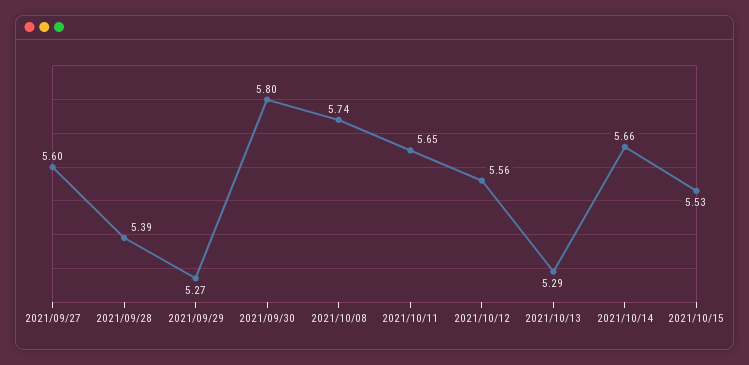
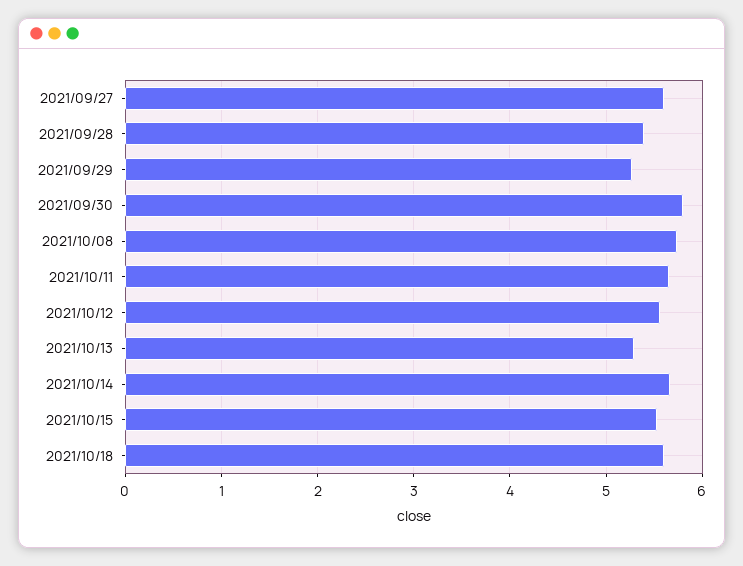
2021/10/18: none -> 5.6

